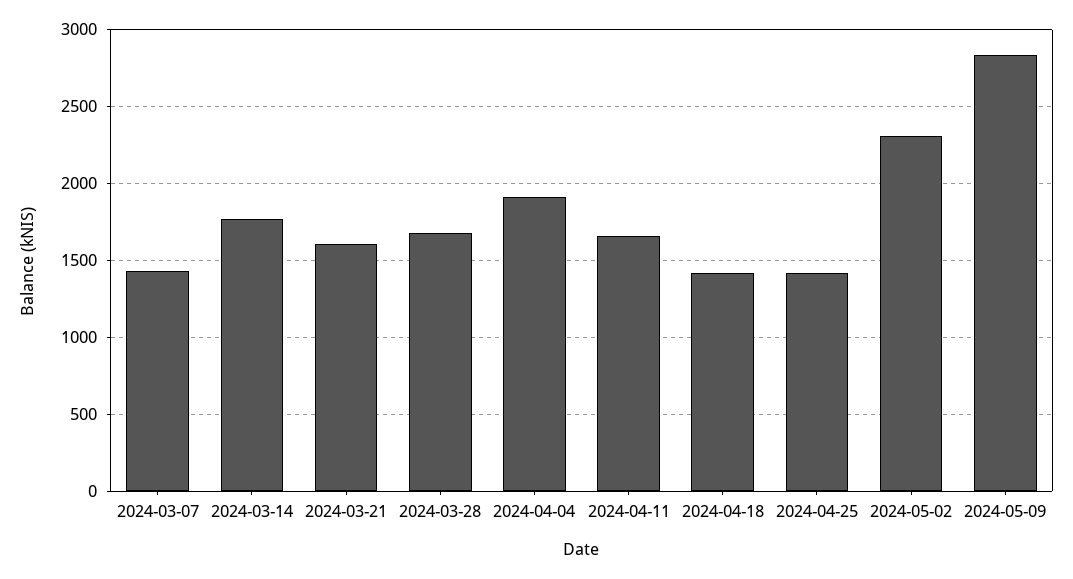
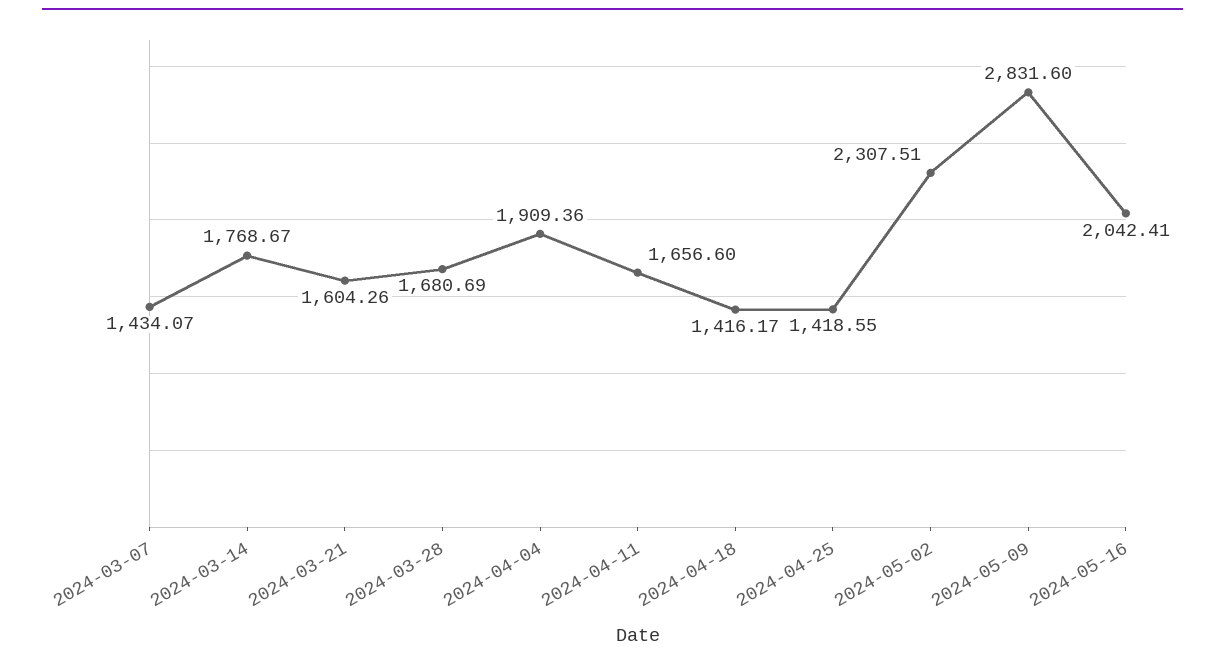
2024-05-16: none -> 2042.41

